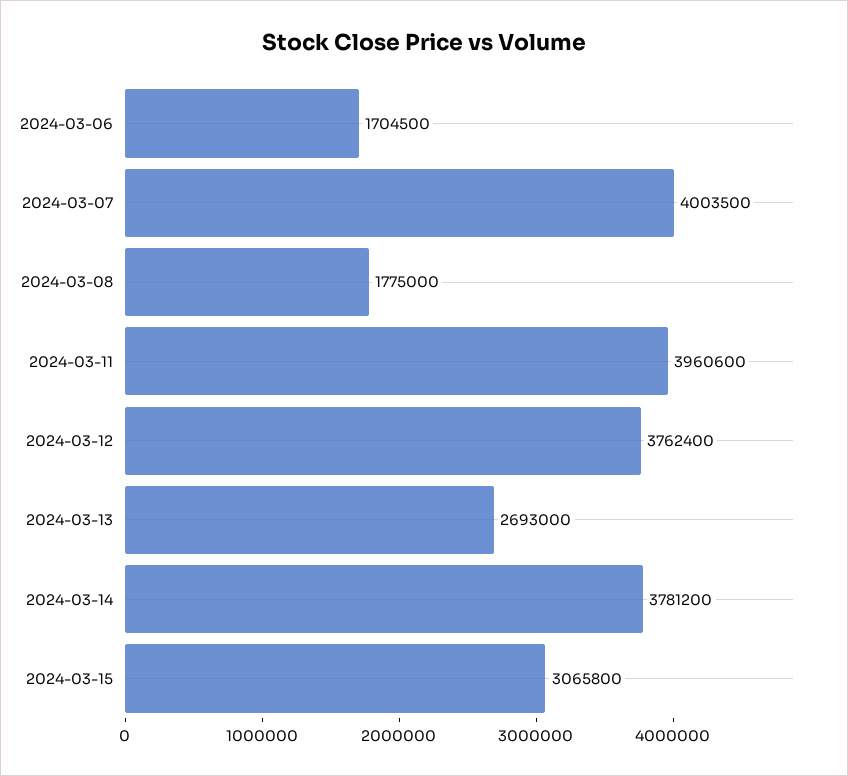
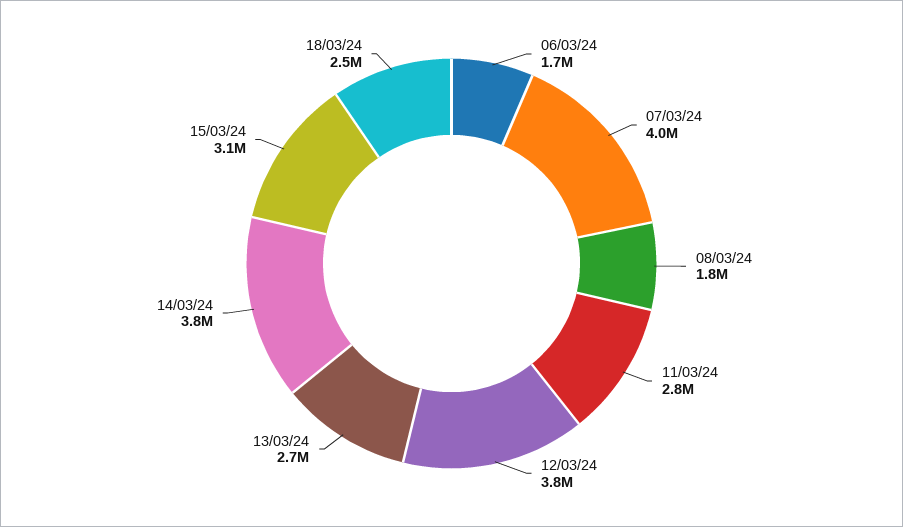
2024-03-11: 3960600 -> 2800000
18/03/24: none -> 2500000

